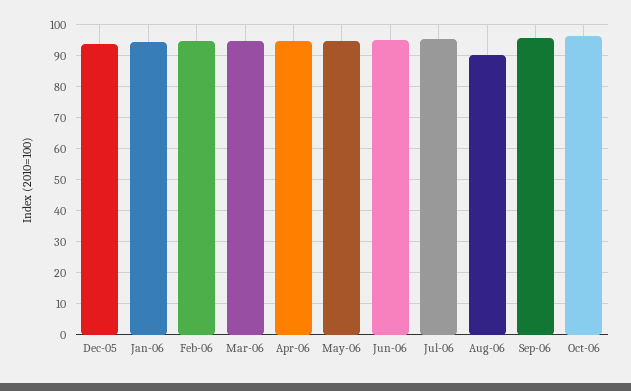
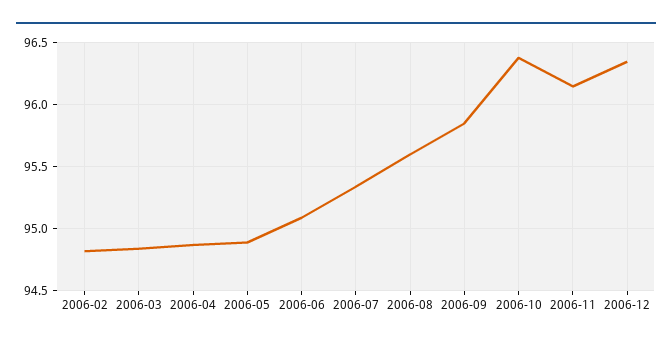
Dec-05: 94 -> none
Jan-06: 94 -> none
Aug-06: 90 -> 95.6
2006-11: none -> 96.15
2006-12: none -> 96.35

